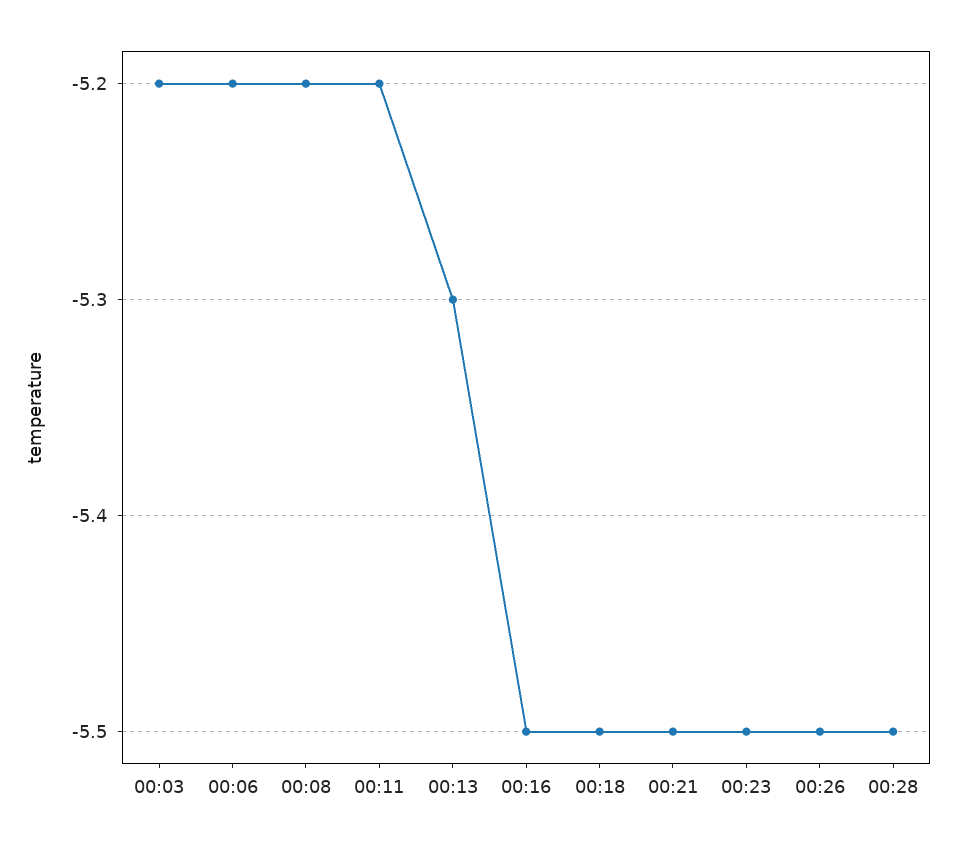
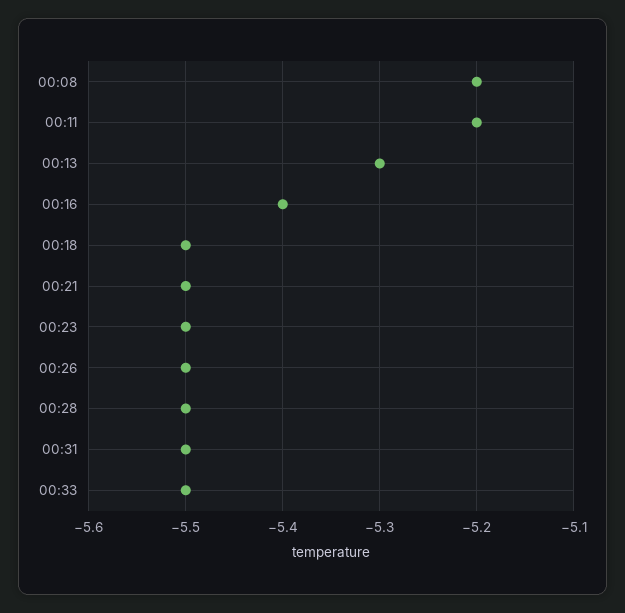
00:03: -5.2 -> none
00:06: -5.2 -> none
00:16: -5.5 -> -5.4
00:31: none -> -5.5
00:33: none -> -5.5

